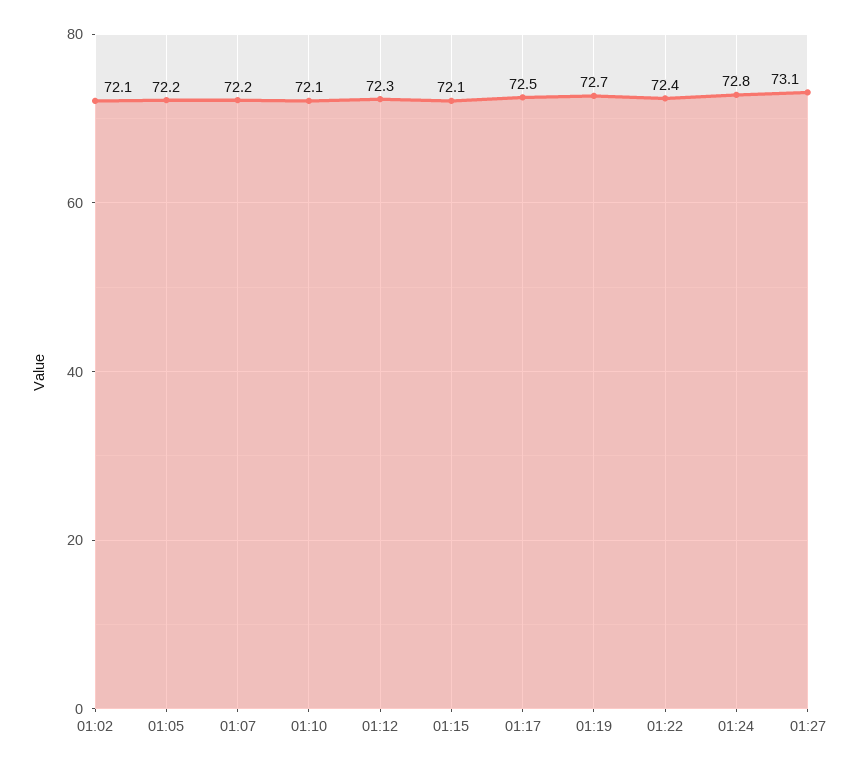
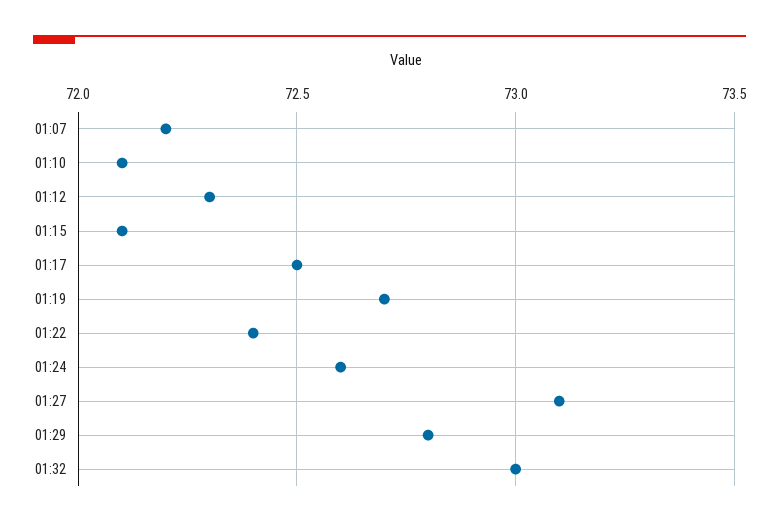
01:02: 72.1 -> none
01:05: 72.2 -> none
01:24: 72.8 -> 72.6
01:29: none -> 72.8
01:32: none -> 73

